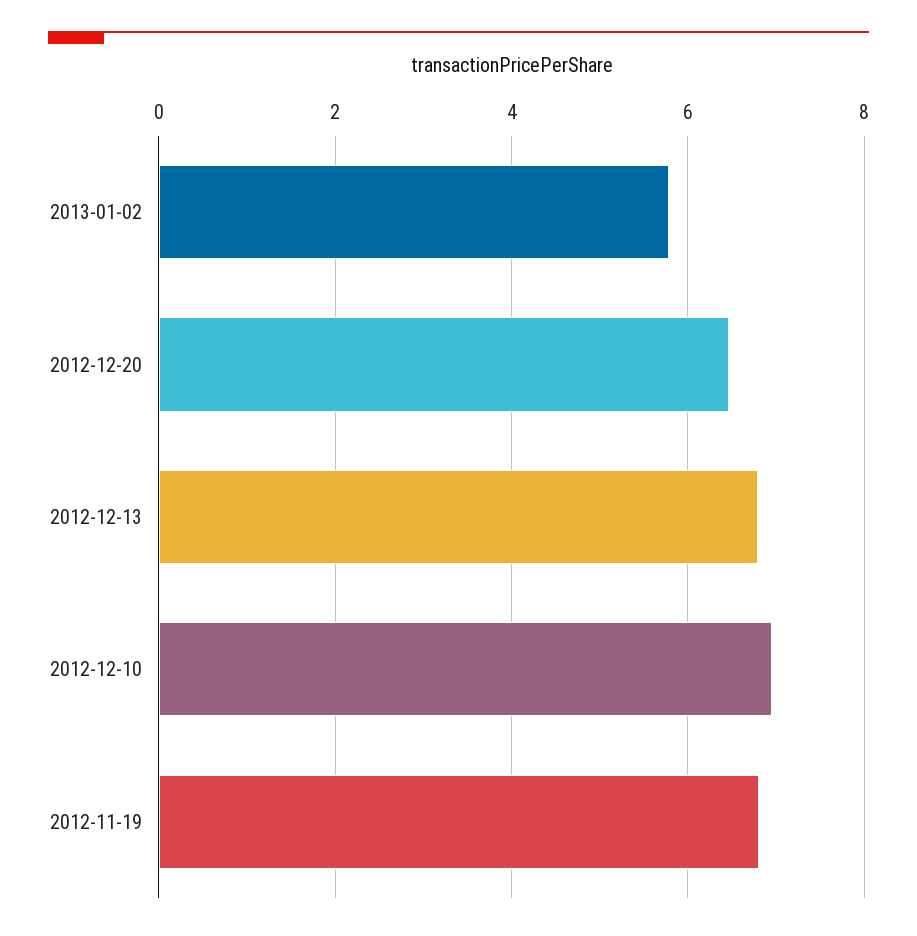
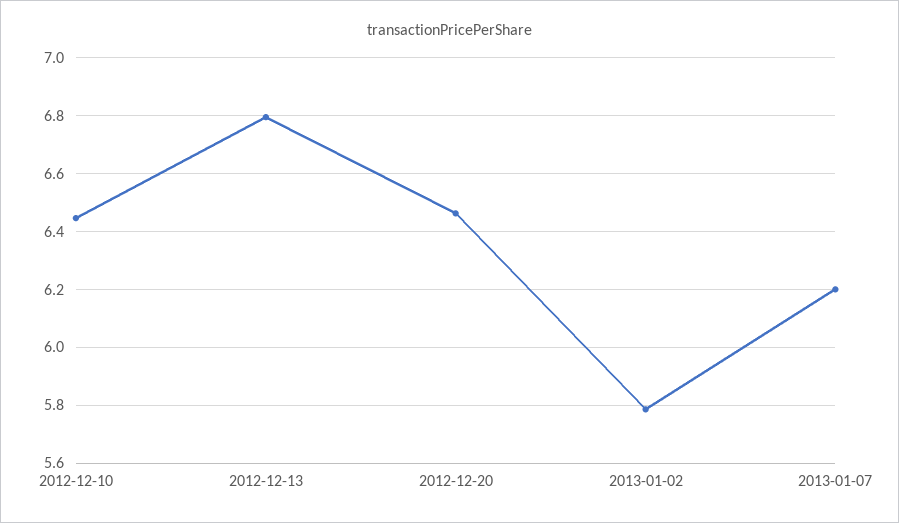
2012-12-10: 7 -> 6.45
2012-11-19: 6.8 -> none
2013-01-07: none -> 6.2

